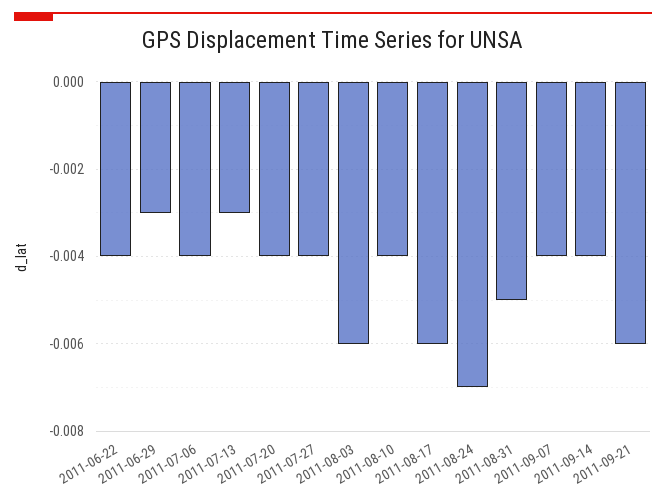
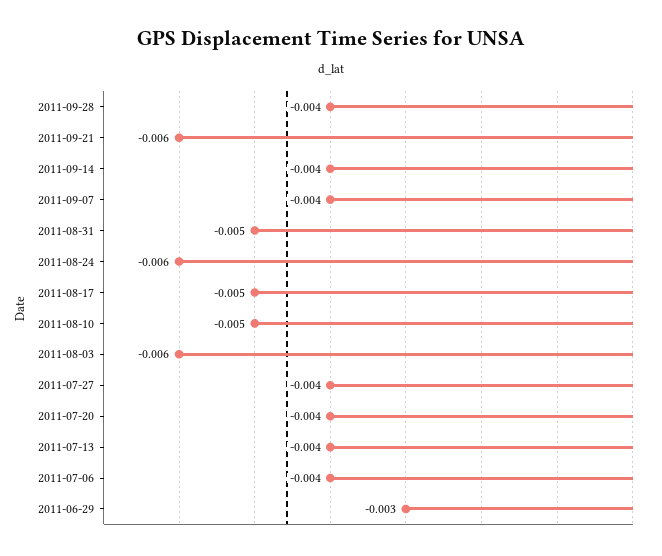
2011-06-22: -0.004 -> none
2011-07-13: -0.003 -> -0.004
2011-08-10: -0.004 -> -0.005
2011-08-17: -0.006 -> -0.005
2011-08-24: -0.007 -> -0.006
2011-09-28: none -> -0.004

